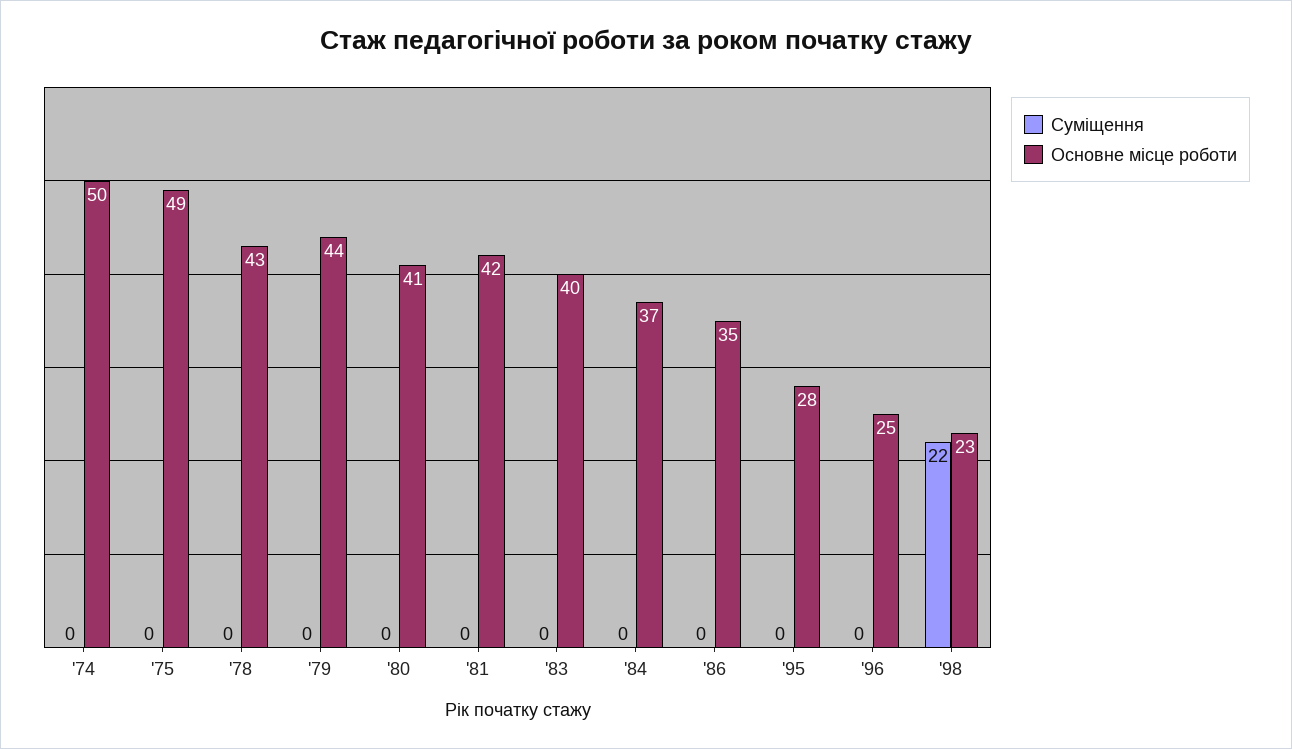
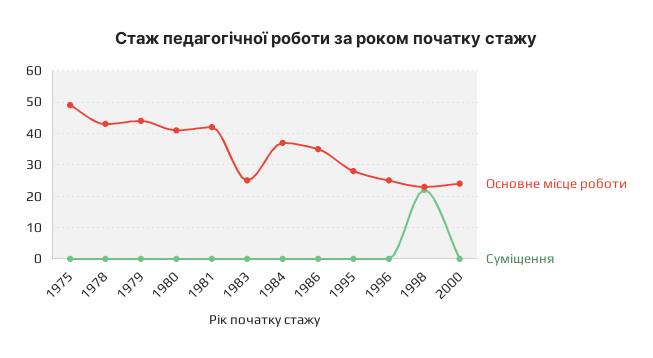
Суміщення, '74: 0 -> none
Основне місце роботи, '74: 50 -> none
Основне місце роботи, '83: 40 -> 25
Основне місце роботи, 2000: none -> 25
Суміщення, 2000: none -> 0

